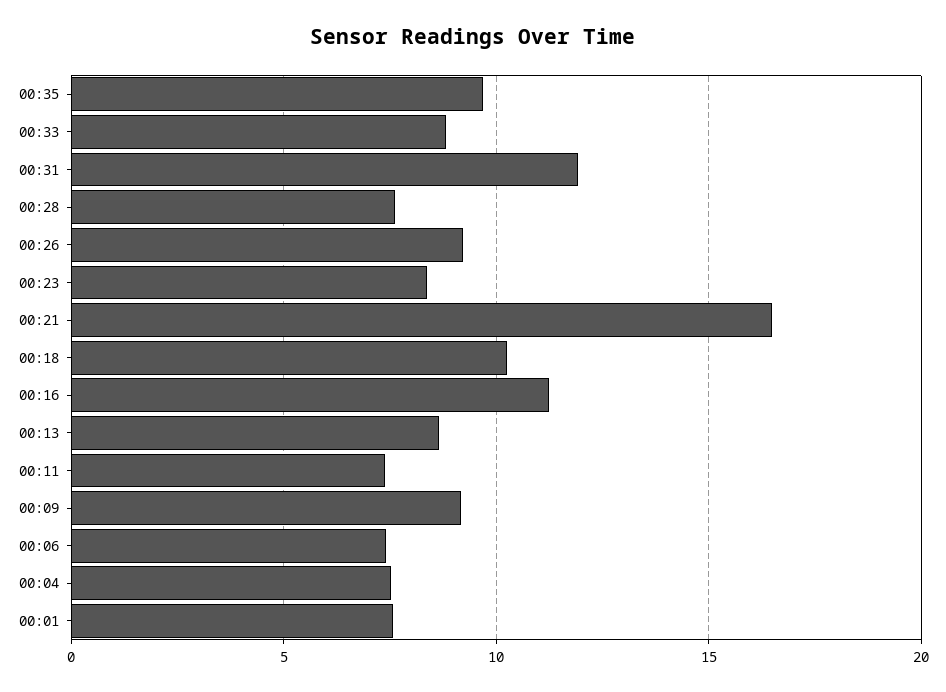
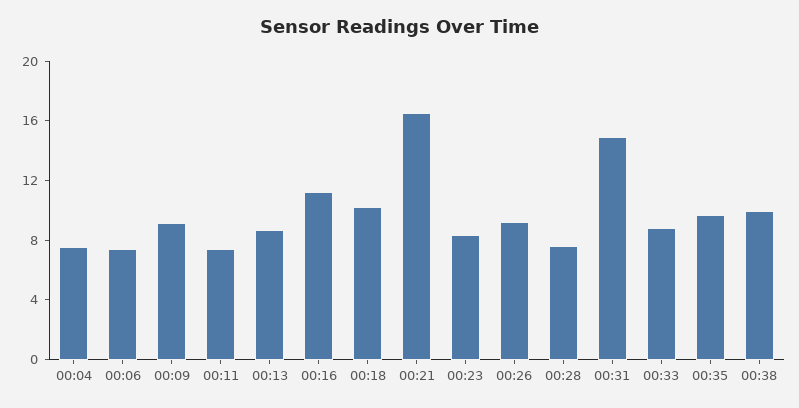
00:31: 12 -> 15
00:01: 7.5 -> none
00:38: none -> 10

